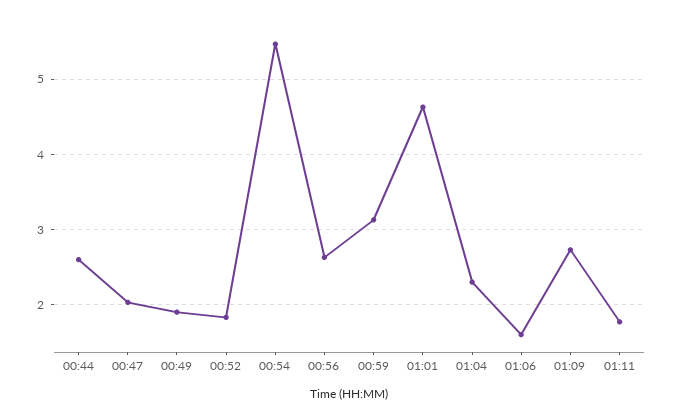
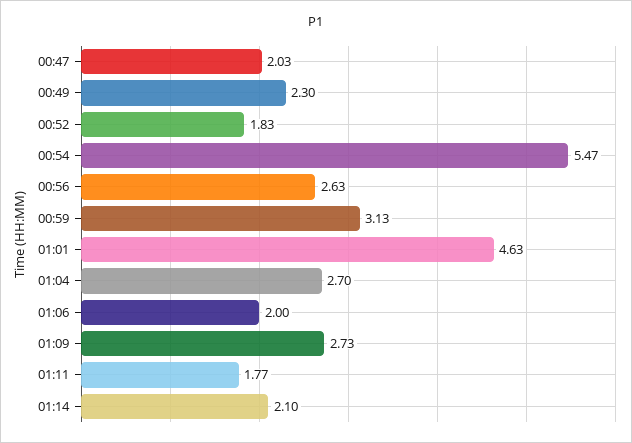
00:44: 2.6 -> none
00:49: 1.9 -> 2.3
01:04: 2.3 -> 2.7
01:06: 1.6 -> 2
01:14: none -> 2.1

